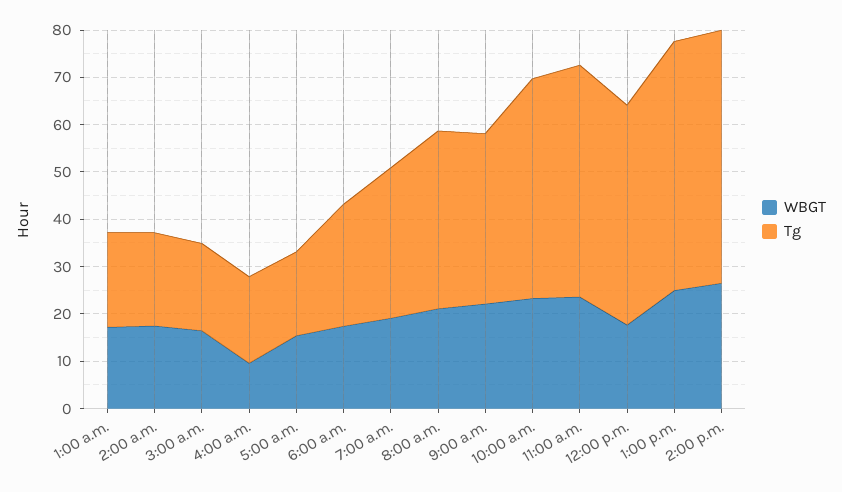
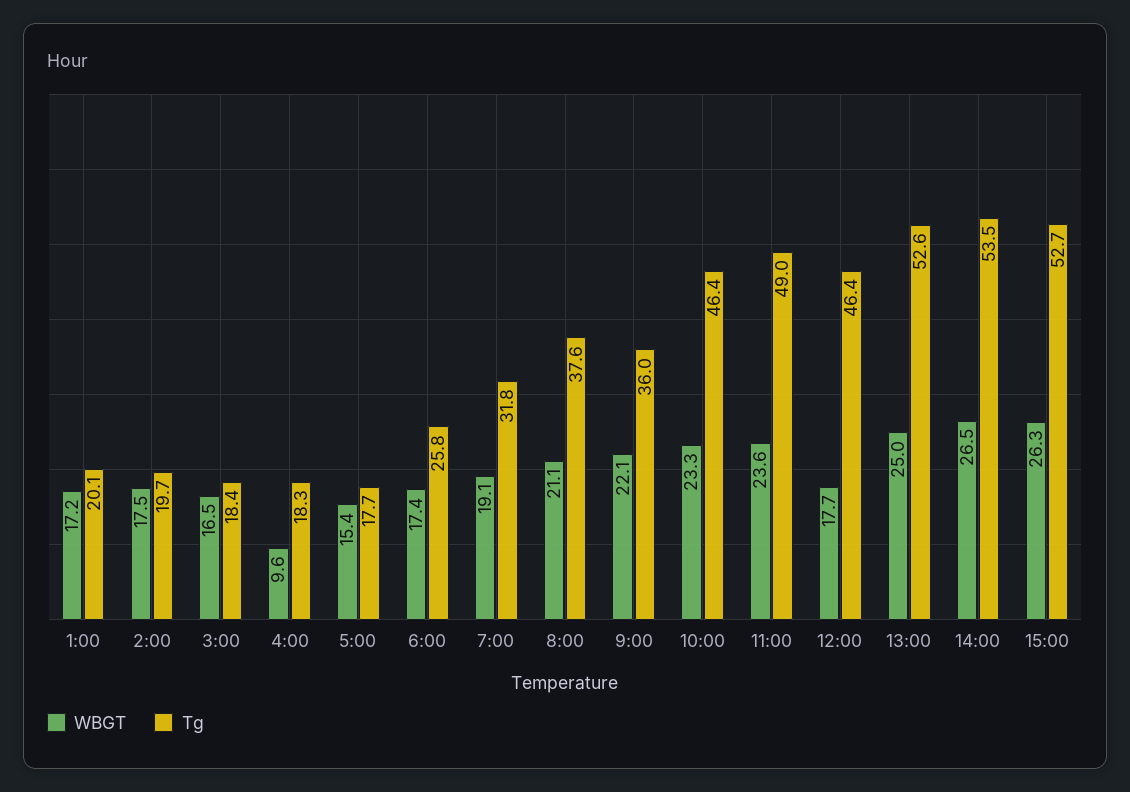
WBGT, 15:00: none -> 26.3
Tg, 15:00: none -> 52.7

